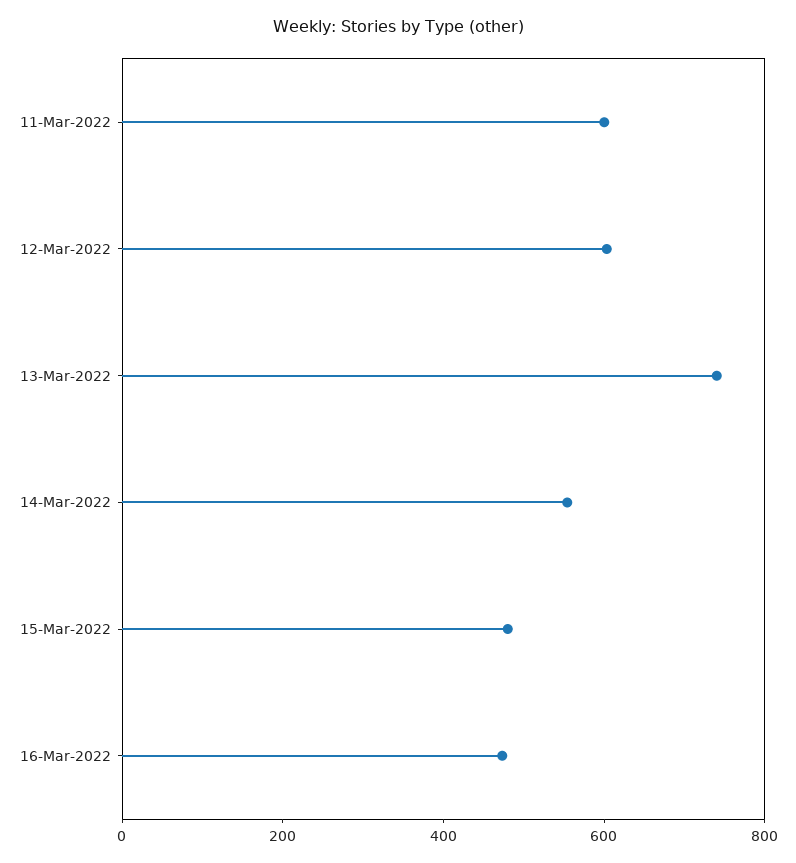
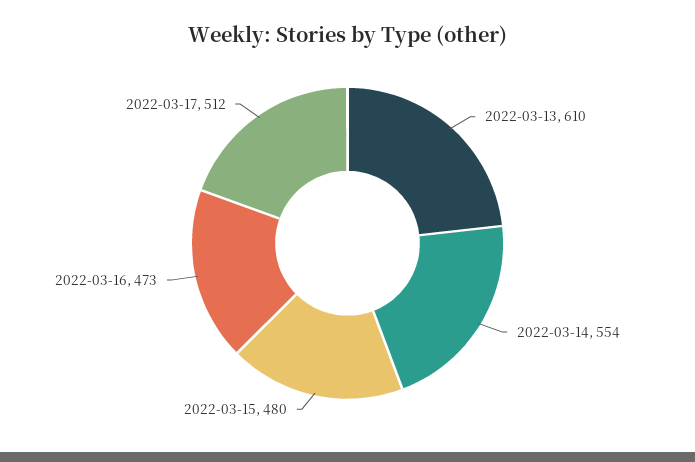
11-Mar-2022: 600 -> none
12-Mar-2022: 600 -> none
13-Mar-2022: 750 -> 610
2022-03-17: none -> 512

